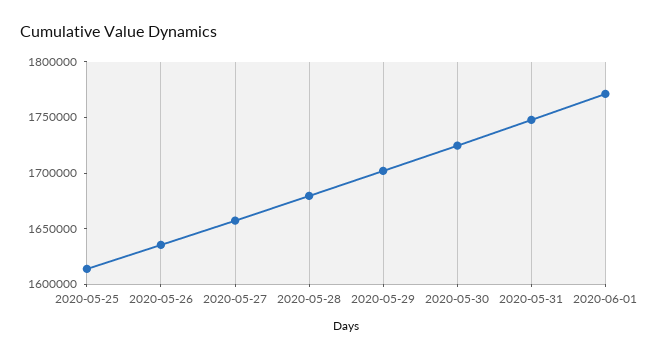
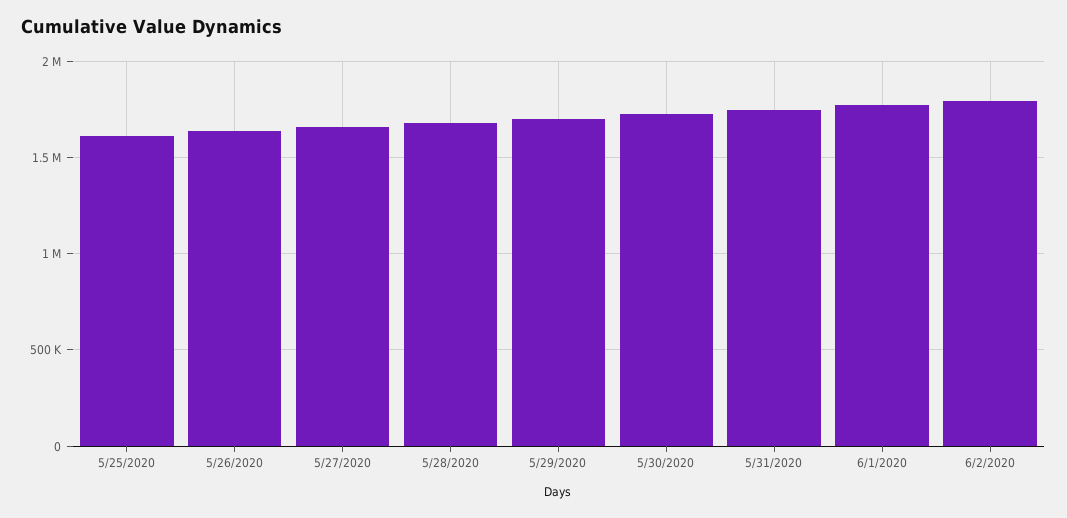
6/2/2020: none -> 1800000

